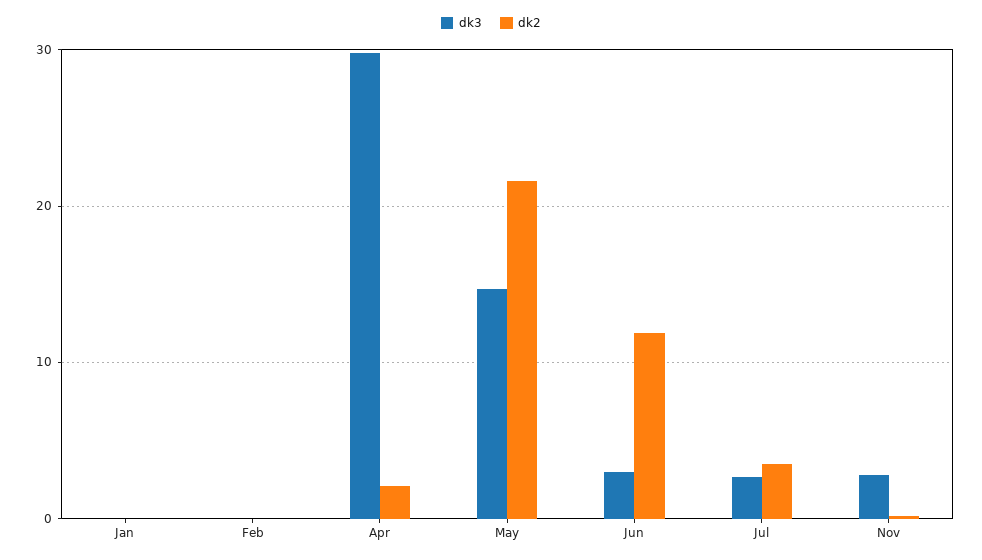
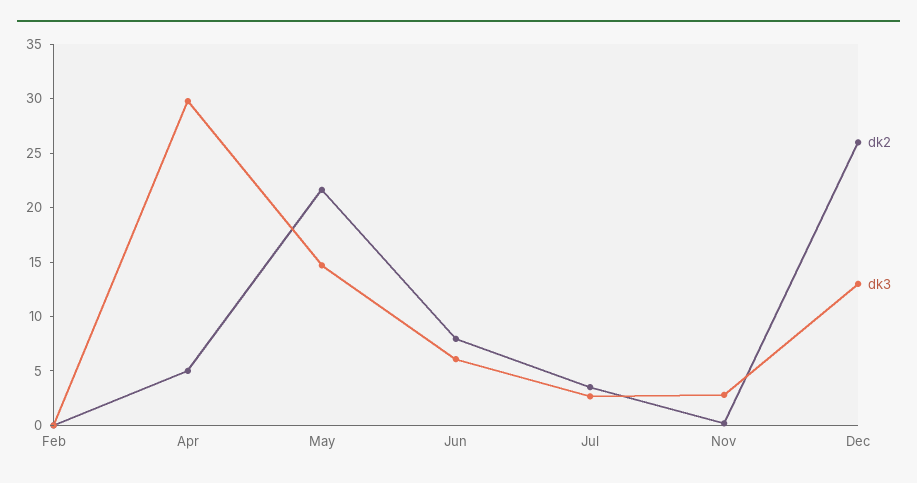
dk3, Jan: 0 -> none
dk2, Jan: 0 -> none
dk2, Apr: 2 -> 5
dk3, Jun: 3 -> 6
dk2, Jun: 12 -> 8
dk2, Dec: none -> 26
dk3, Dec: none -> 13

